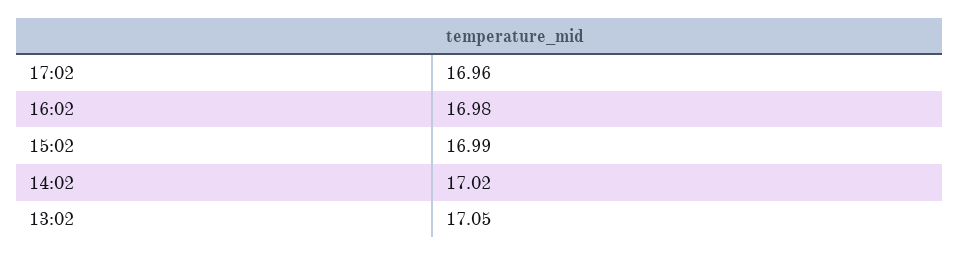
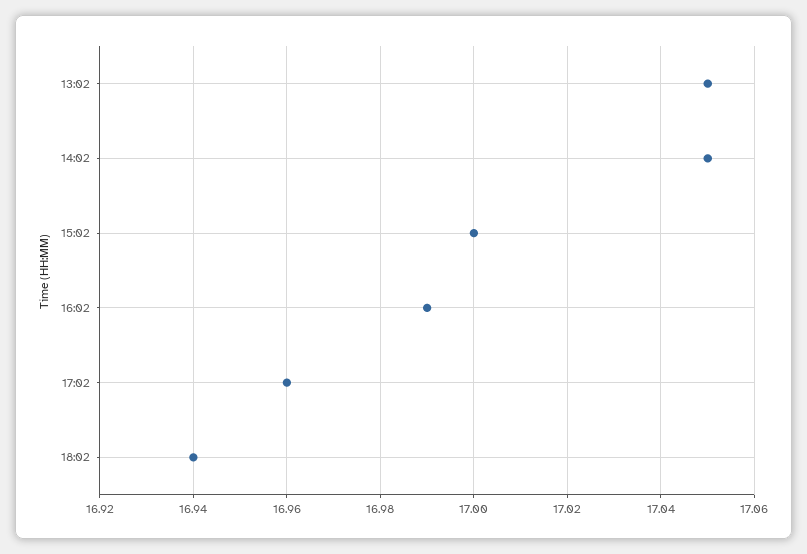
16:02: 16.98 -> 16.99
15:02: 16.99 -> 17
14:02: 17.02 -> 17.05
18:02: none -> 16.94

